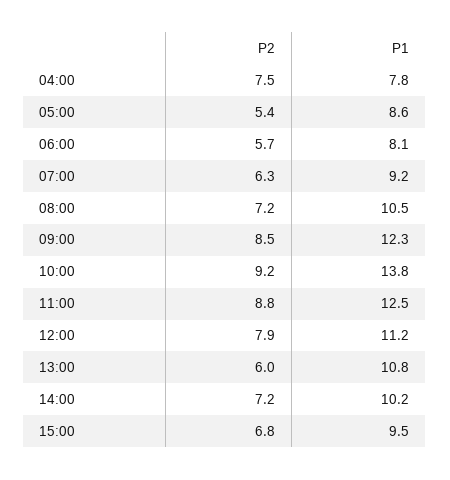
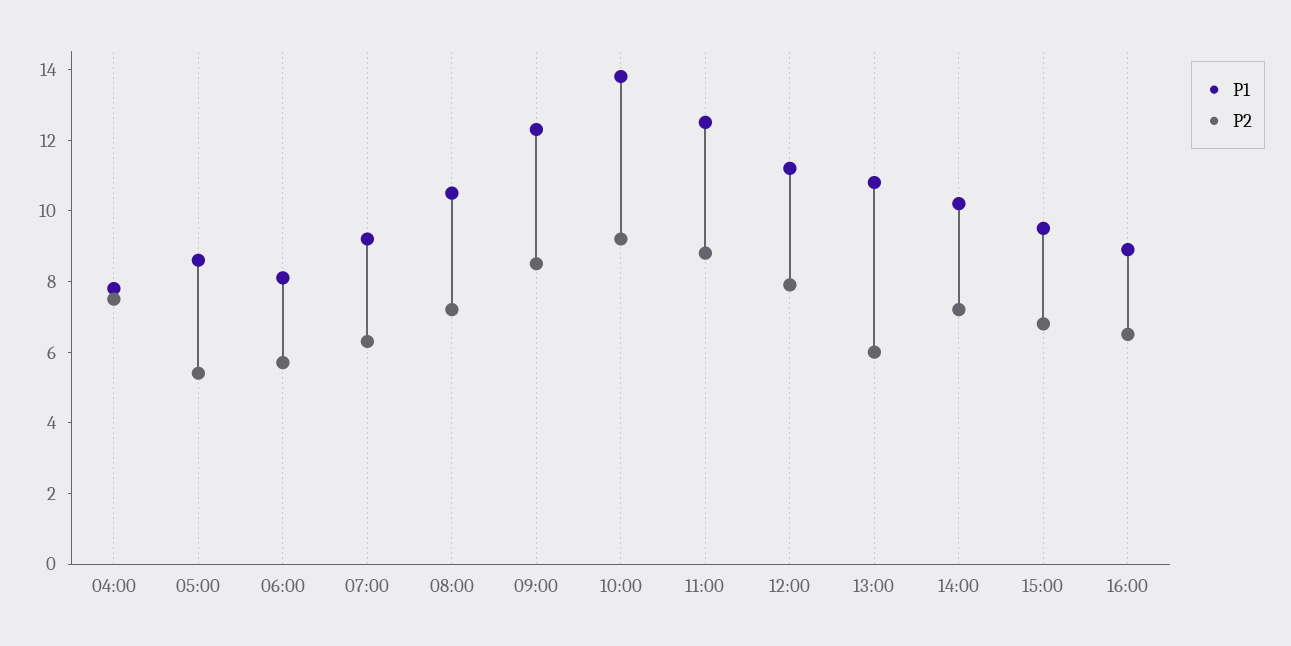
P1, 16:00: none -> 9
P2, 16:00: none -> 6.5

